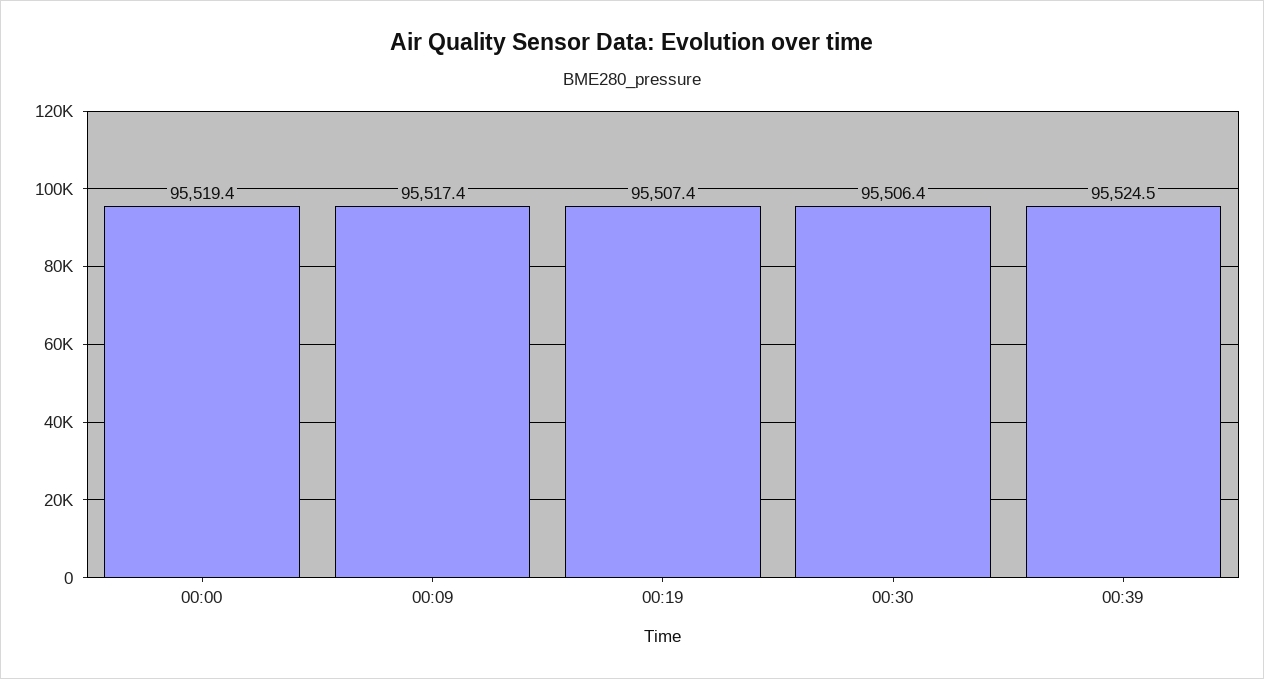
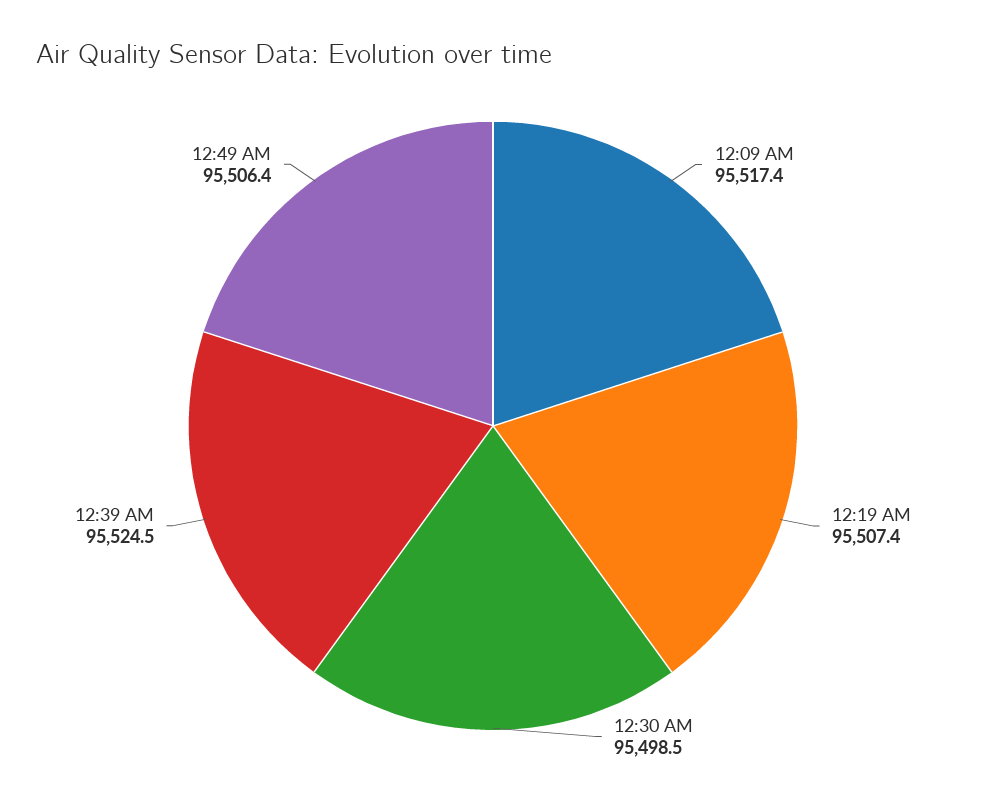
00:00: 95519.4 -> none
00:30: 95506.4 -> 95498.5
12:49 AM: none -> 95506.4

